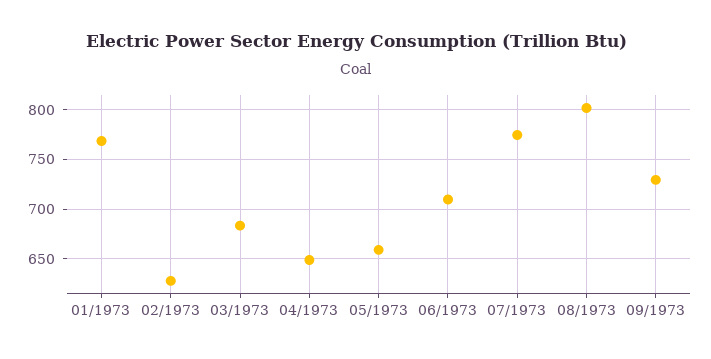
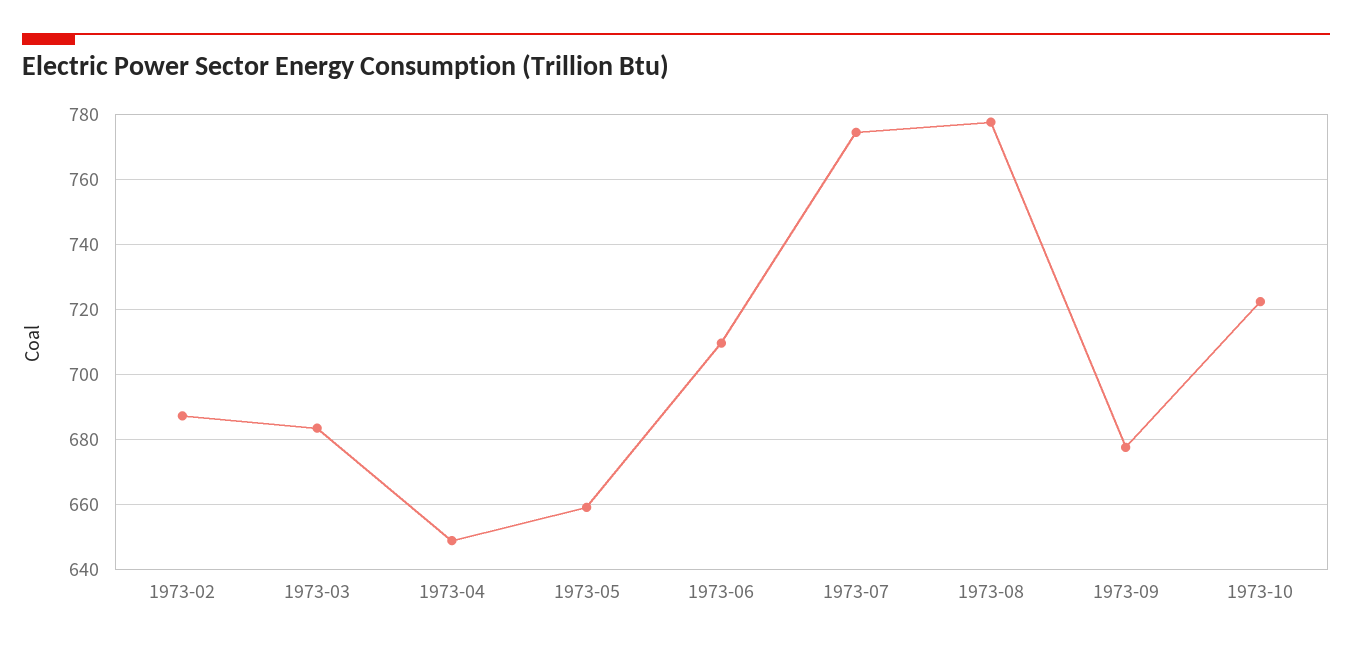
01/1973: 770 -> none
02/1973: 630 -> 688
08/1973: 800 -> 778
09/1973: 730 -> 678
1973-10: none -> 722

